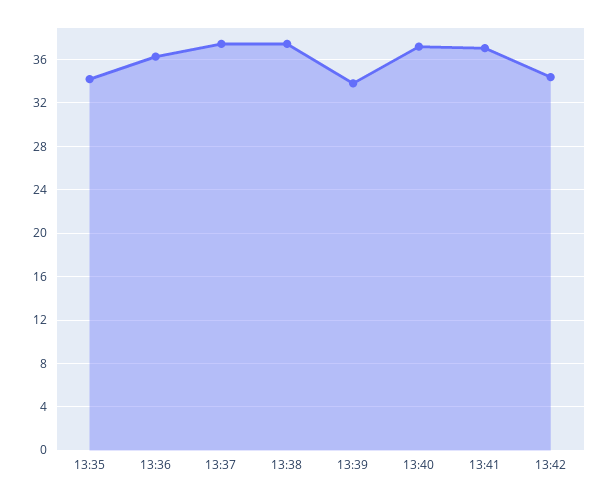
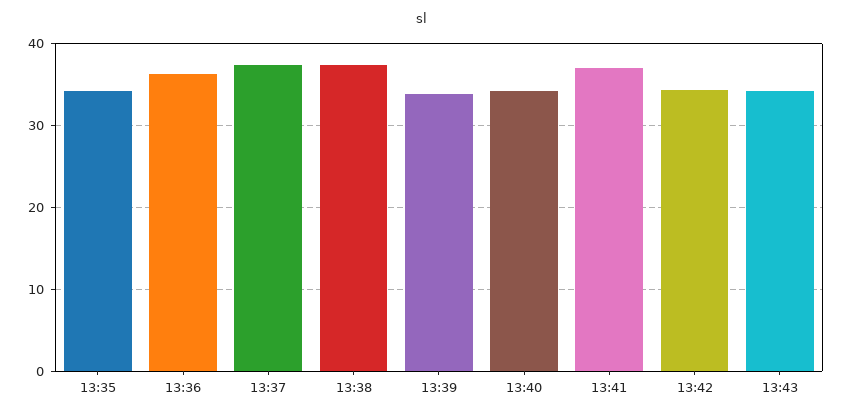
13:40: 37 -> 34
13:43: none -> 34

